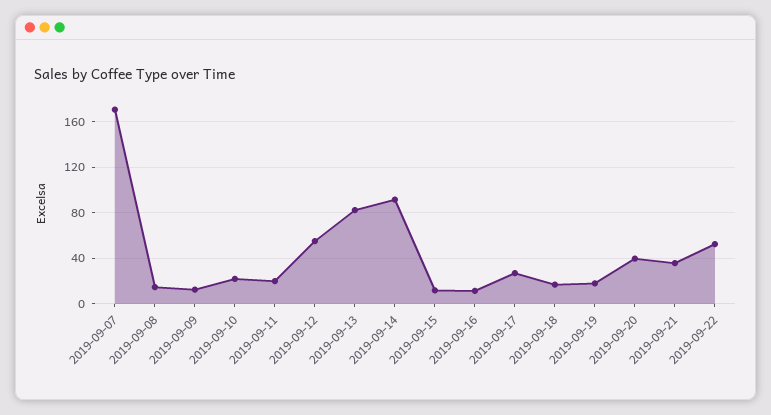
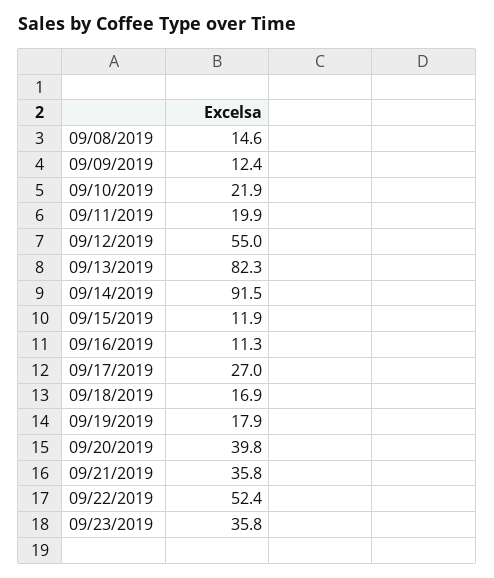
2019-09-07: 170 -> none
09/23/2019: none -> 35.8

